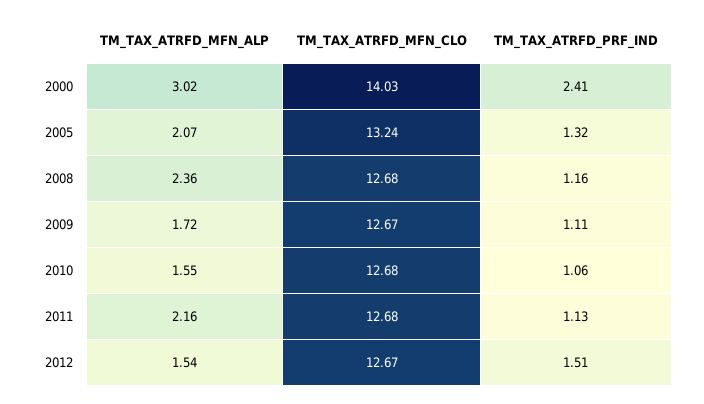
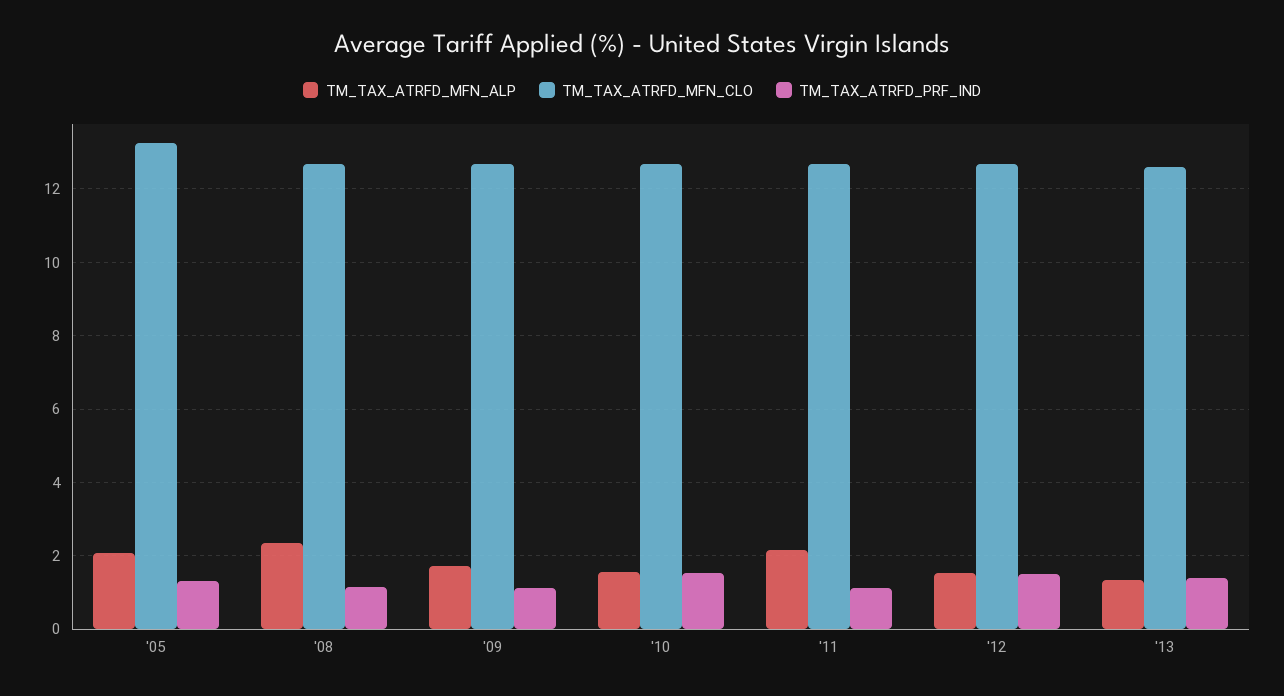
TM_TAX_ATRFD_MFN_ALP, 2000: 3.02 -> none
TM_TAX_ATRFD_MFN_CLO, 2000: 14.03 -> none
TM_TAX_ATRFD_PRF_IND, 2000: 2.41 -> none
TM_TAX_ATRFD_PRF_IND, 2010: 1.06 -> 1.6
TM_TAX_ATRFD_MFN_ALP, '13: none -> 1.4
TM_TAX_ATRFD_MFN_CLO, '13: none -> 12.6
TM_TAX_ATRFD_PRF_IND, '13: none -> 1.4

